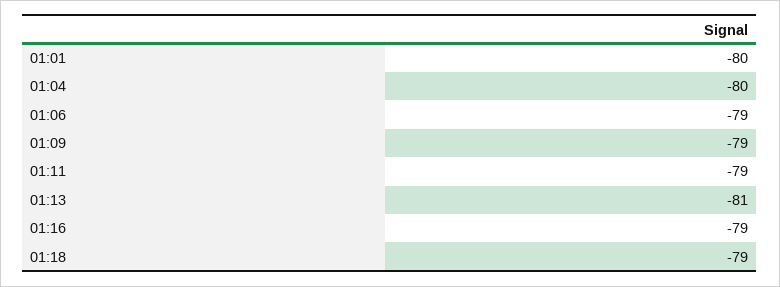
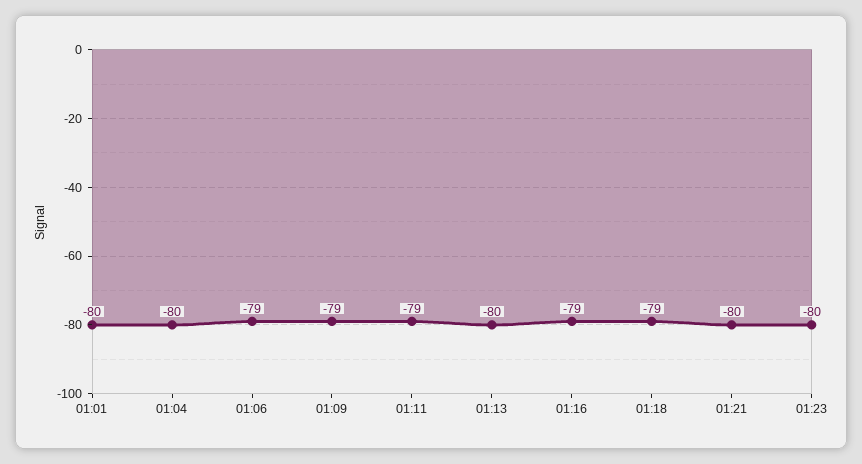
01:13: -81 -> -80
01:21: none -> -80
01:23: none -> -80

